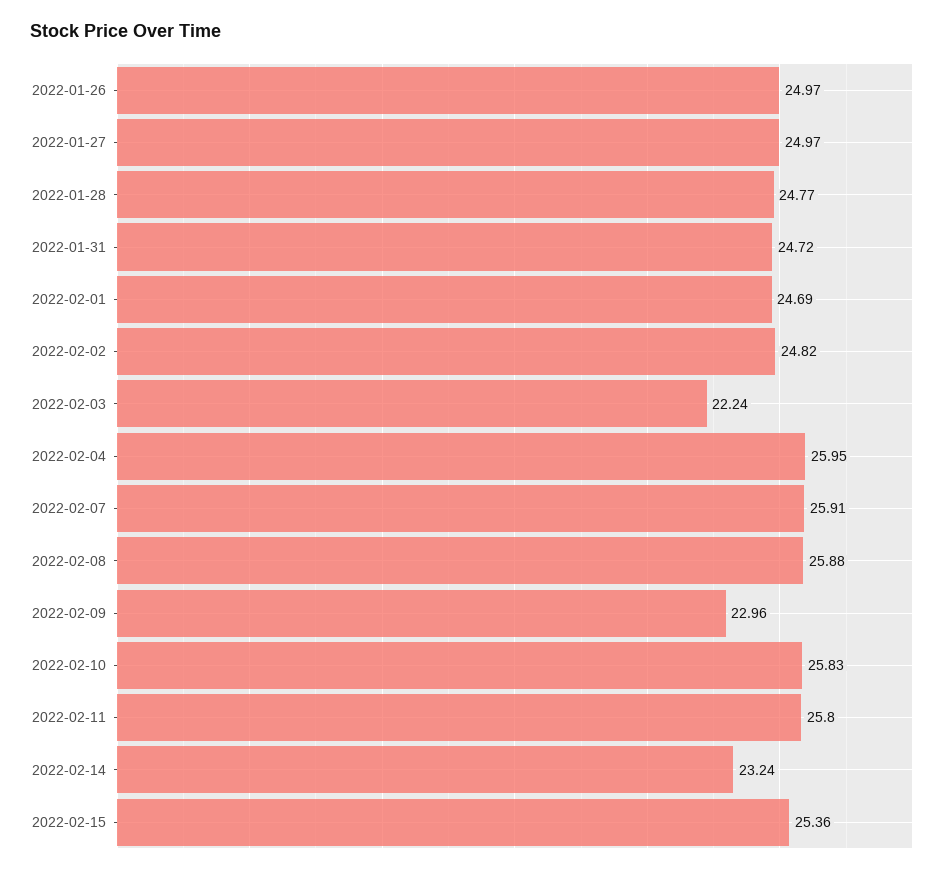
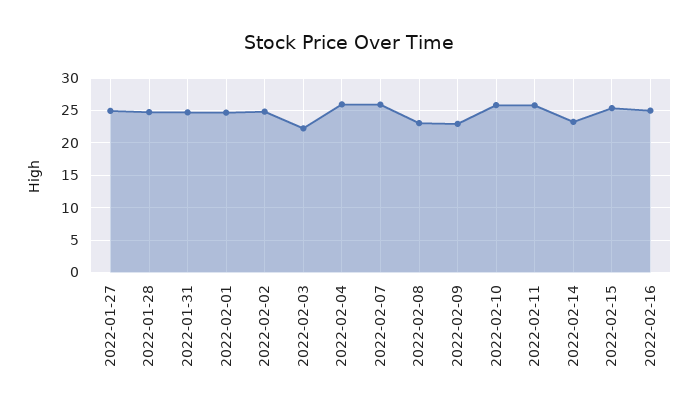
2022-01-26: 24.97 -> none
2022-02-08: 25.88 -> 23
2022-02-16: none -> 25

